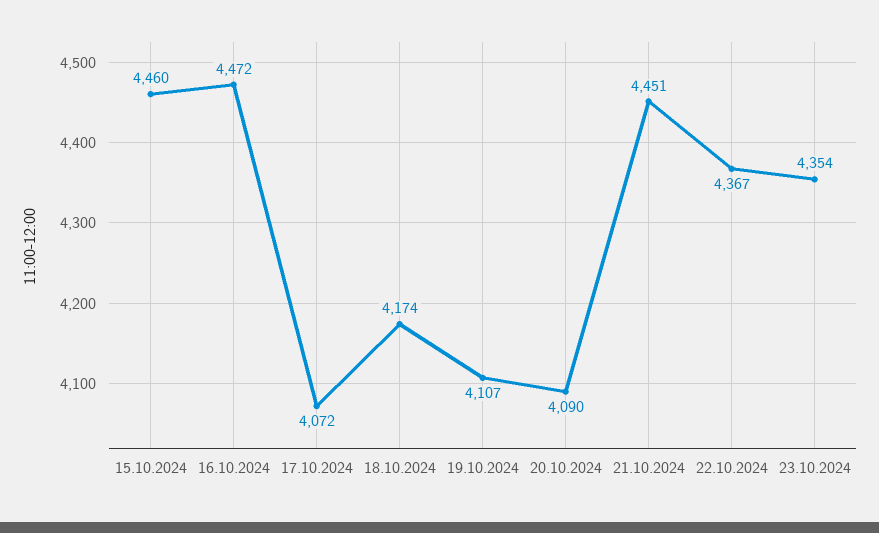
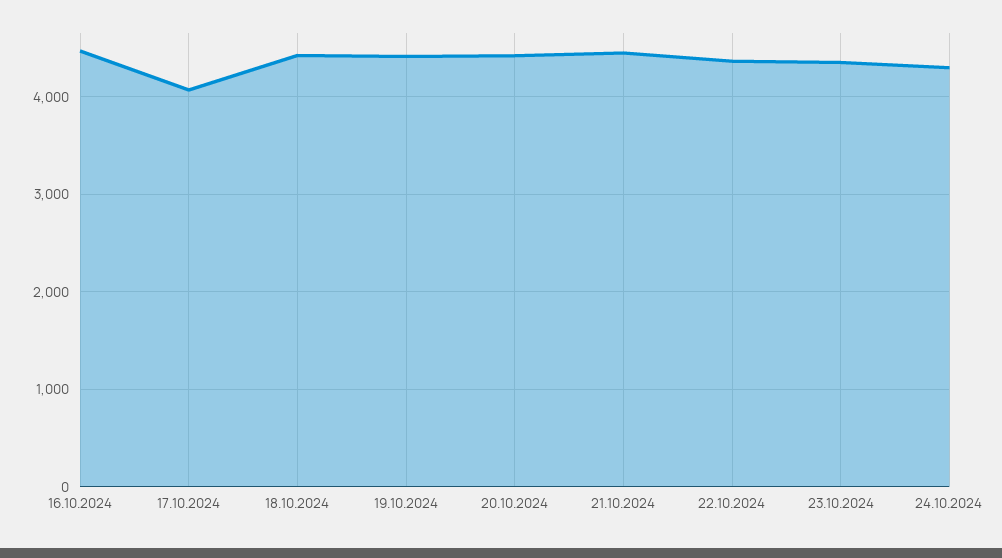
15.10.2024: 4460 -> none
18.10.2024: 4174 -> 4400
19.10.2024: 4107 -> 4400
20.10.2024: 4090 -> 4400
24.10.2024: none -> 4300

